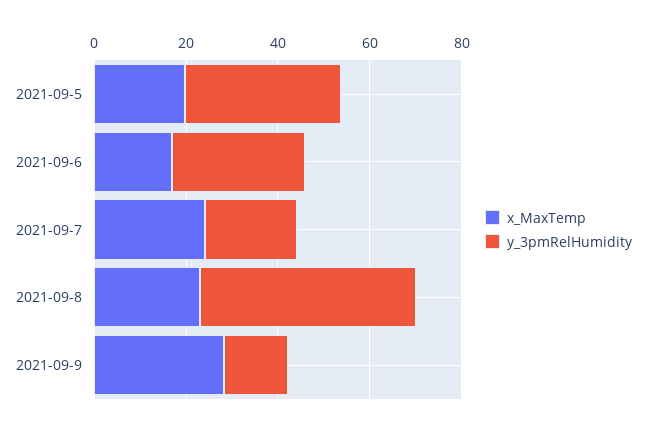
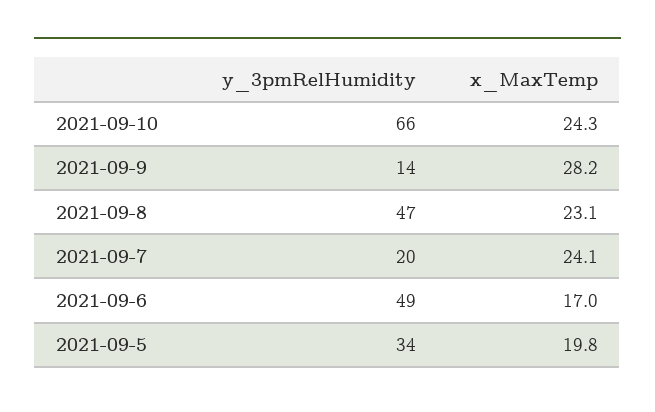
y_3pmRelHumidity, 2021-09-6: 30 -> 49
y_3pmRelHumidity, 2021-09-10: none -> 66
x_MaxTemp, 2021-09-10: none -> 24.3

